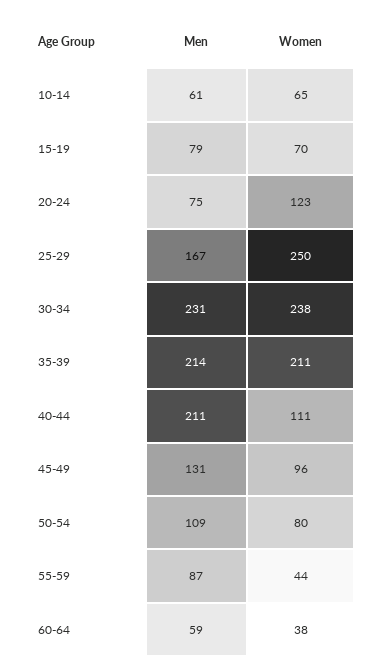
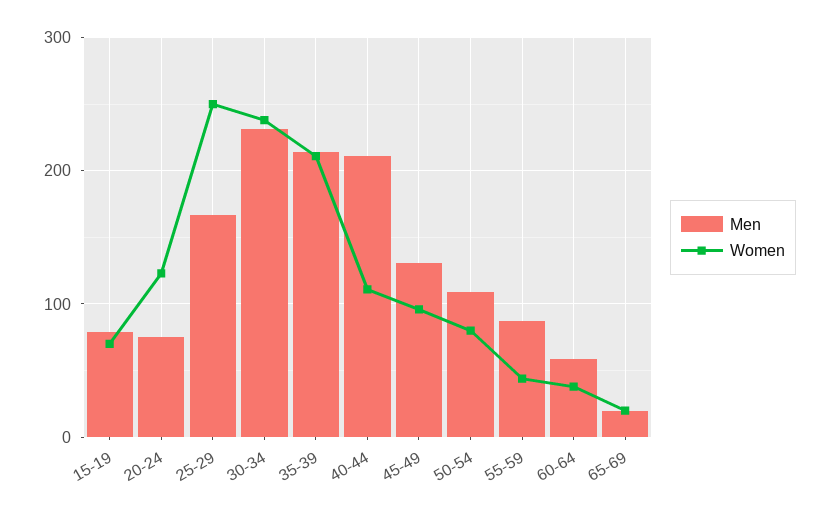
Men, 10-14: 61 -> none
Women, 10-14: 65 -> none
Men, 65-69: none -> 20
Women, 65-69: none -> 20

